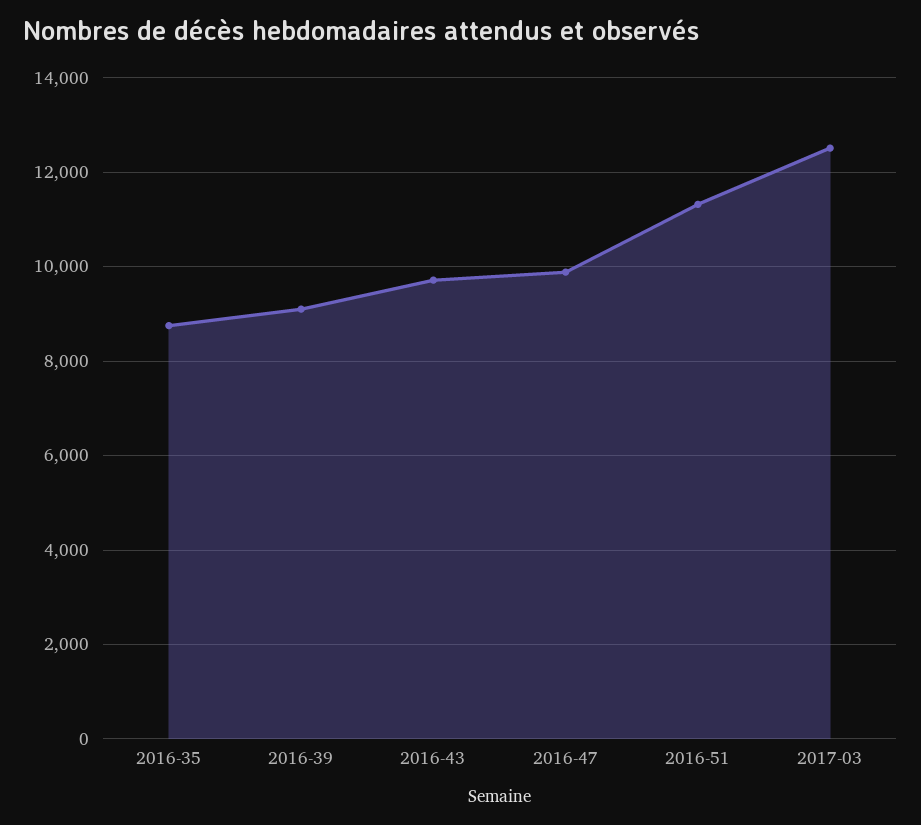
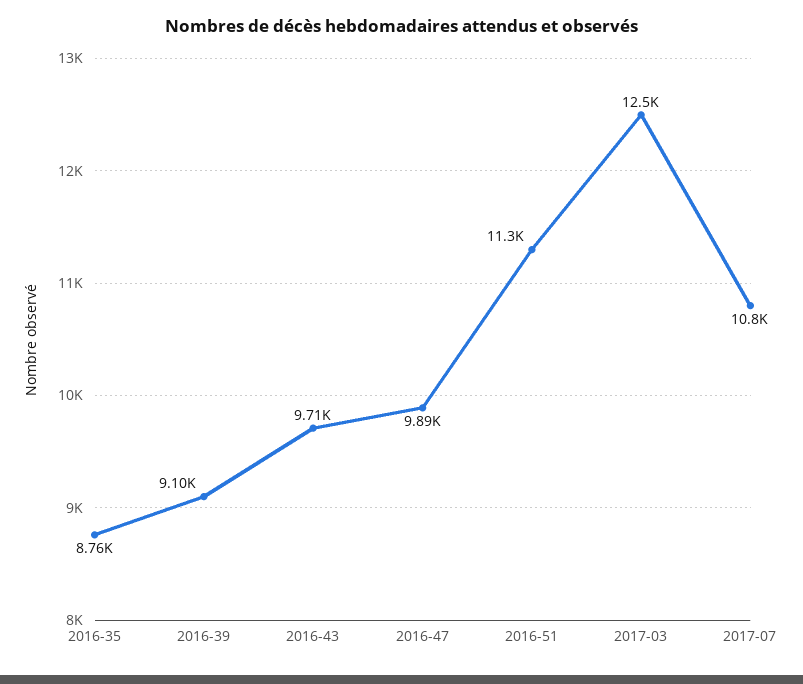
2017-07: none -> 10800

